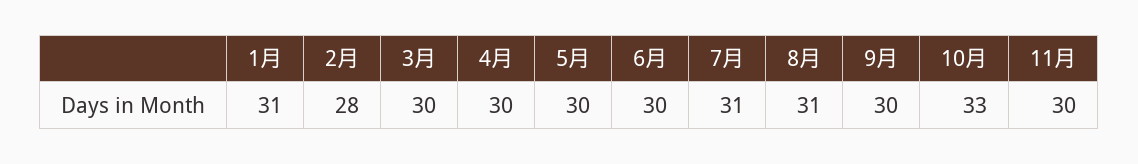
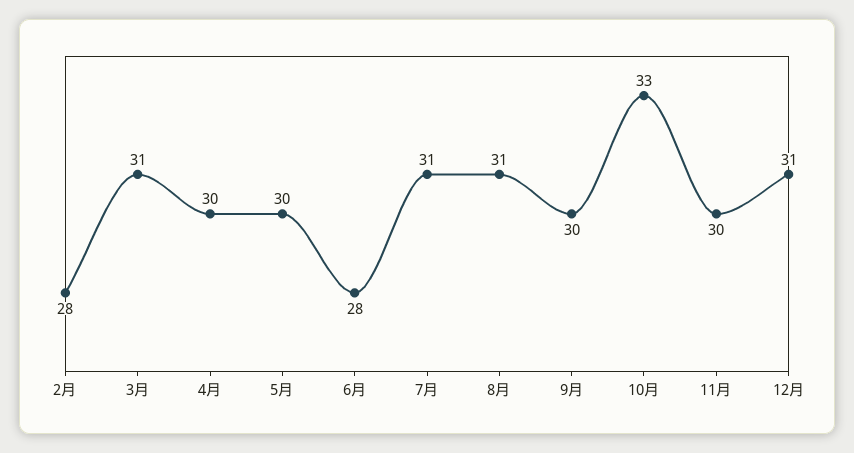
1月: 31 -> none
3月: 30 -> 31
6月: 30 -> 28
12月: none -> 31

